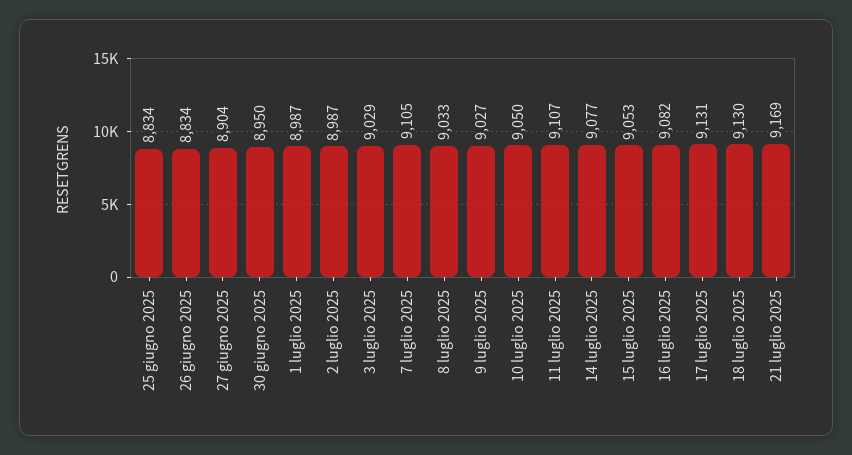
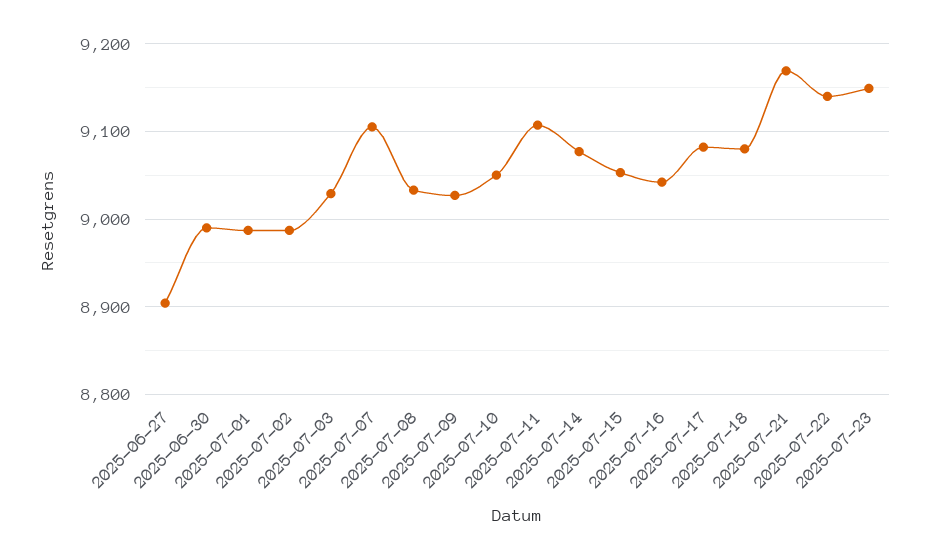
25 giugno 2025: 8834 -> none
26 giugno 2025: 8834 -> none
30 giugno 2025: 8950 -> 8990
16 luglio 2025: 9082 -> 9040
17 luglio 2025: 9131 -> 9080
18 luglio 2025: 9130 -> 9080
2025-07-22: none -> 9140
2025-07-23: none -> 9150

